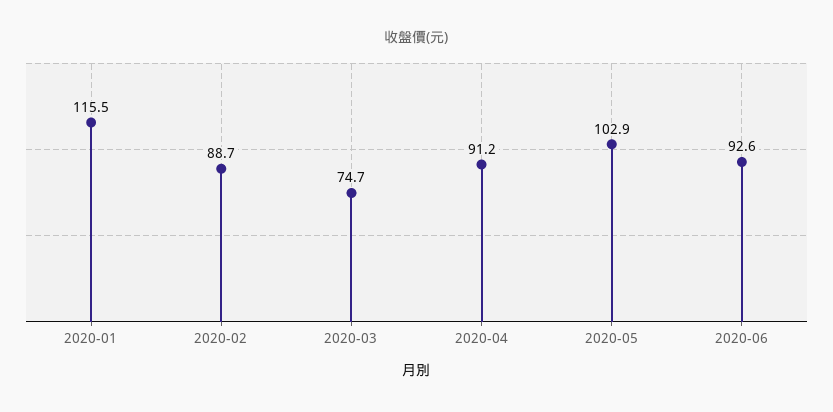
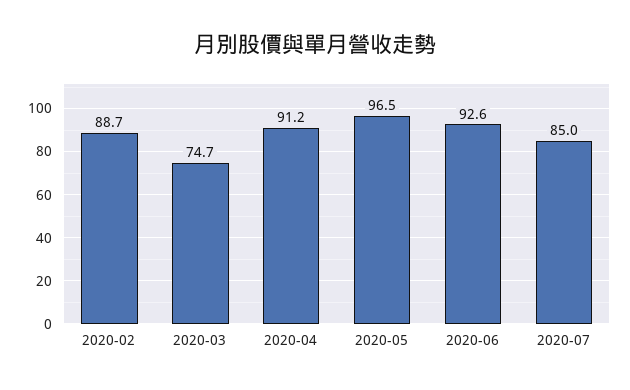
2020-01: 115.5 -> none
2020-05: 102.9 -> 96.5
2020-07: none -> 85

